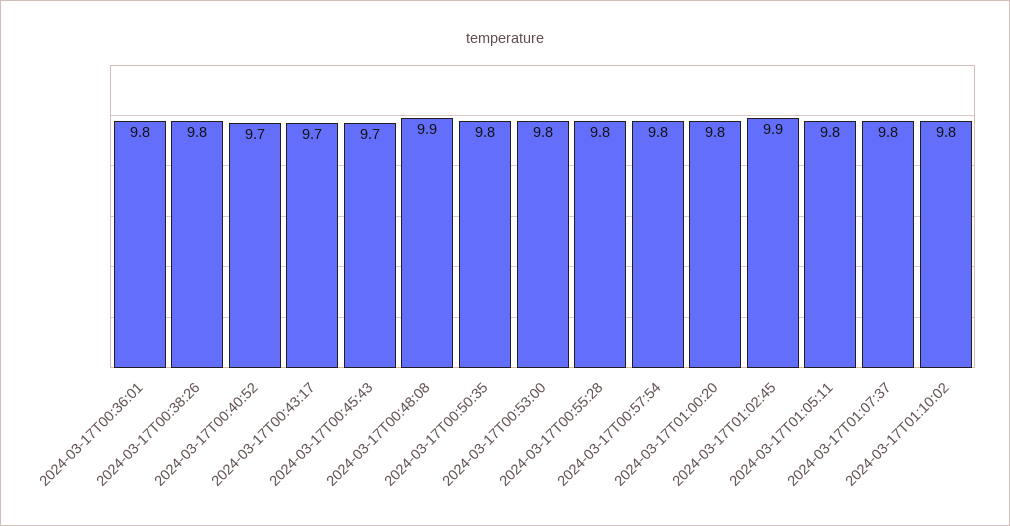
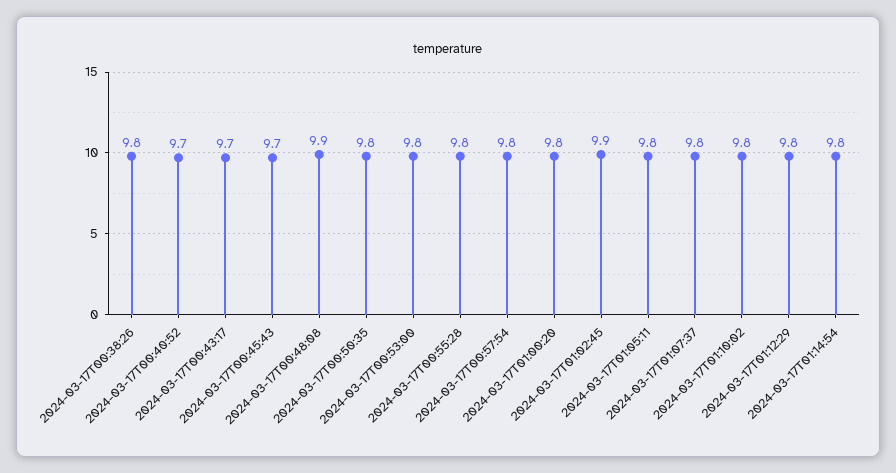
2024-03-17T00:36:01: 9.8 -> none
2024-03-17T01:12:29: none -> 9.8
2024-03-17T01:14:54: none -> 9.8

